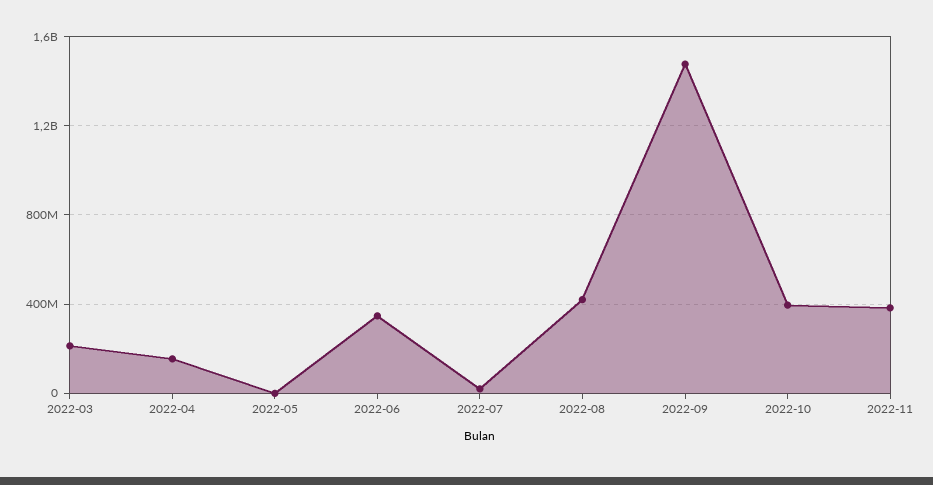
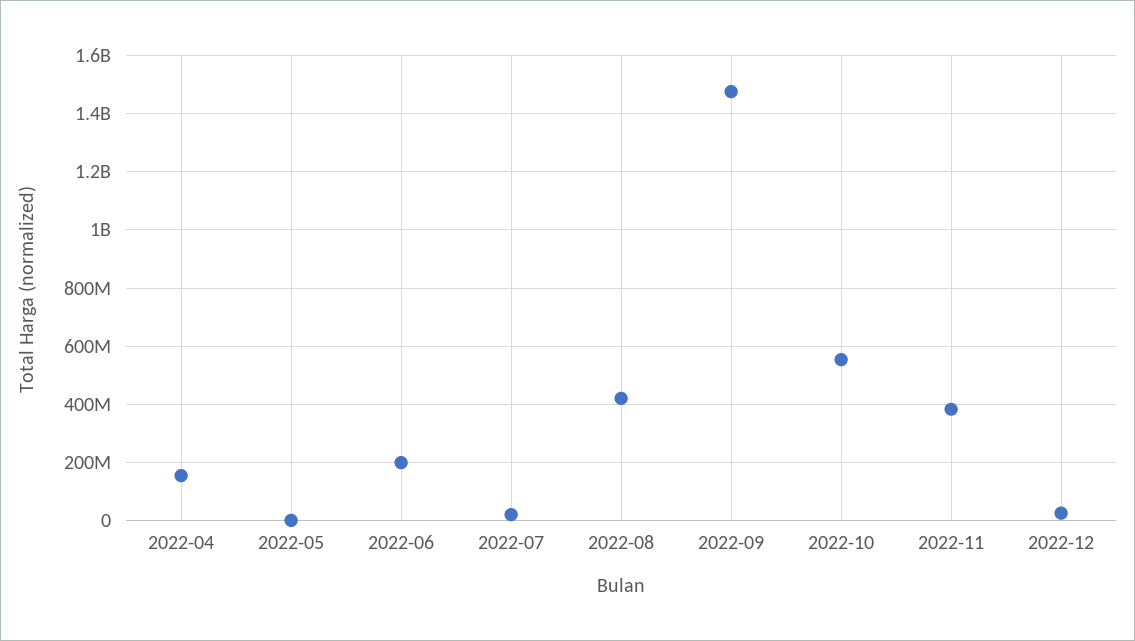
2022-03: 200000000 -> none
2022-06: 350000000 -> 200000000
2022-10: 400000000 -> 550000000
2022-12: none -> 25000000

